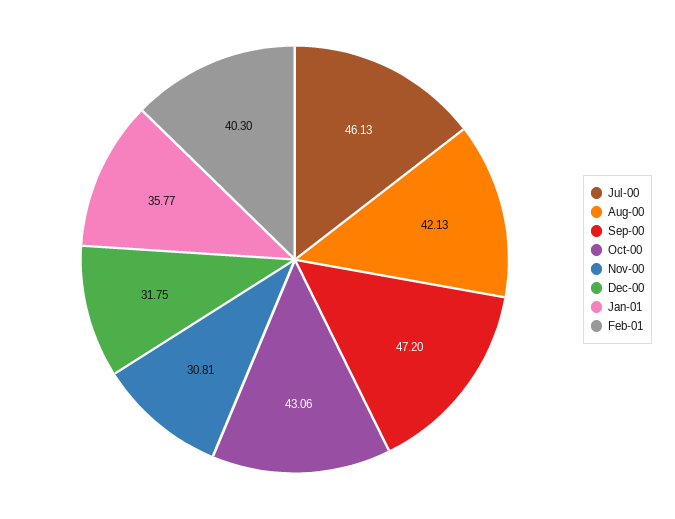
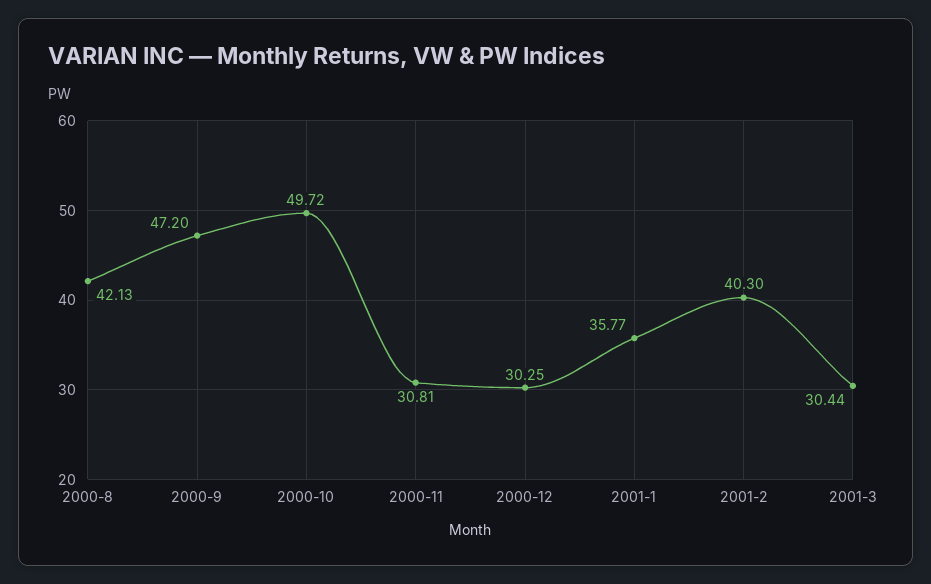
Jul-00: 46.13 -> none
Oct-00: 43.06 -> 49.72
Dec-00: 31.75 -> 30.25
2001-3: none -> 30.44

